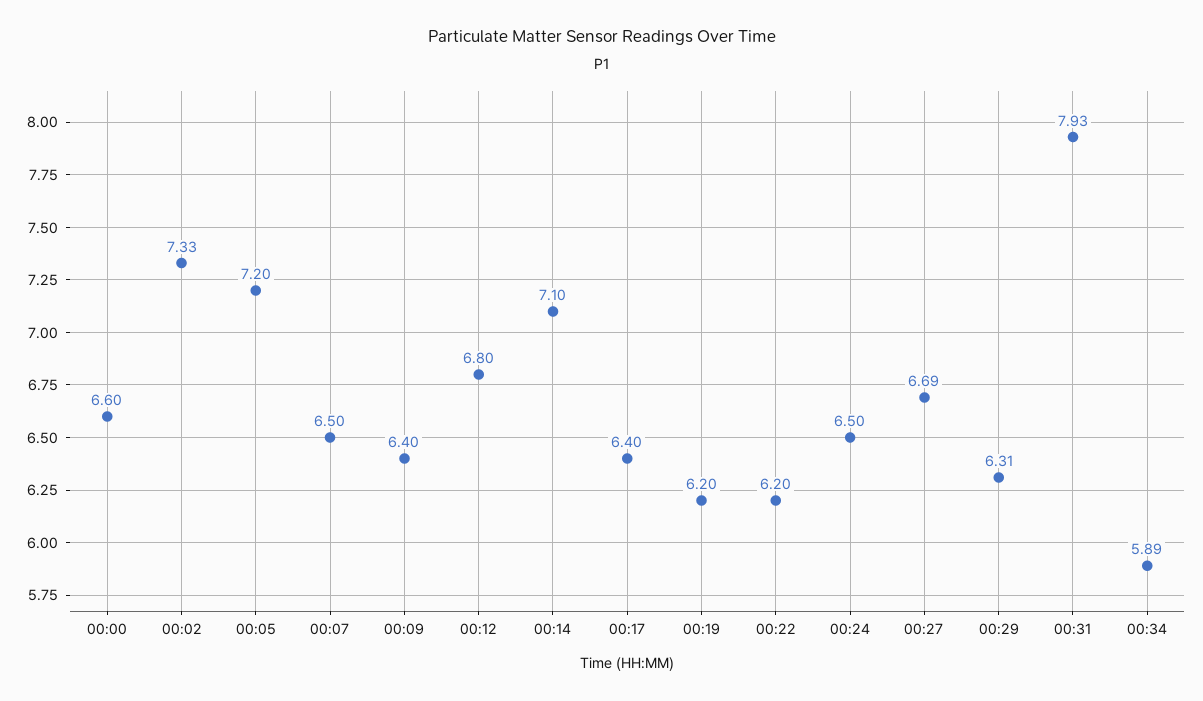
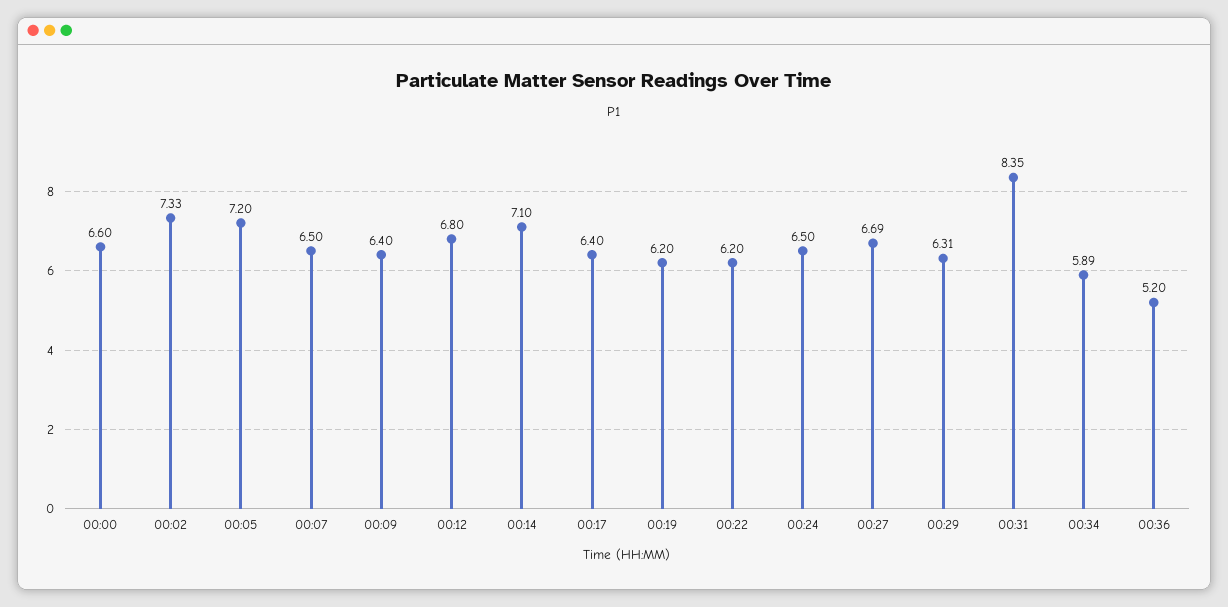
00:31: 7.93 -> 8.35
00:36: none -> 5.2

